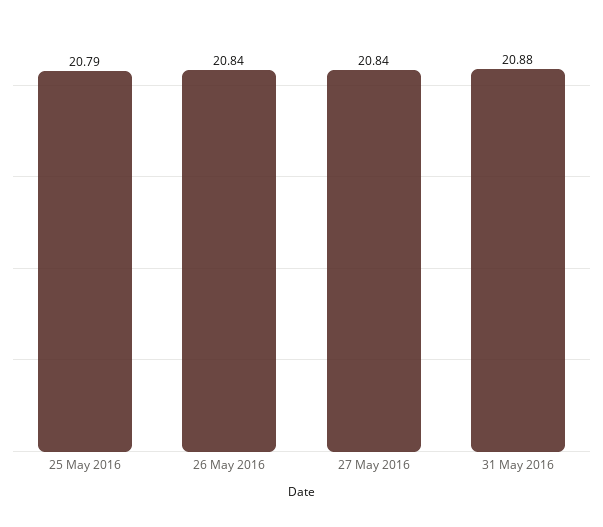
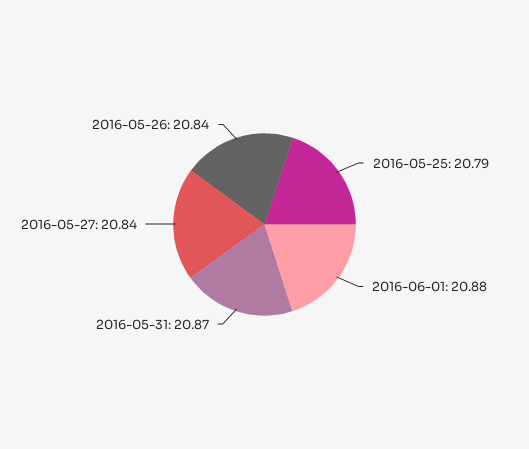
31 May 2016: 20.88 -> 20.87
2016-06-01: none -> 20.88

